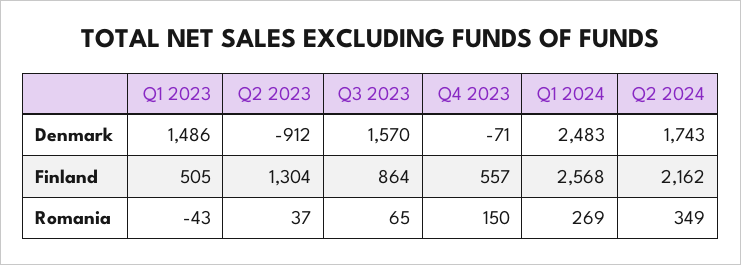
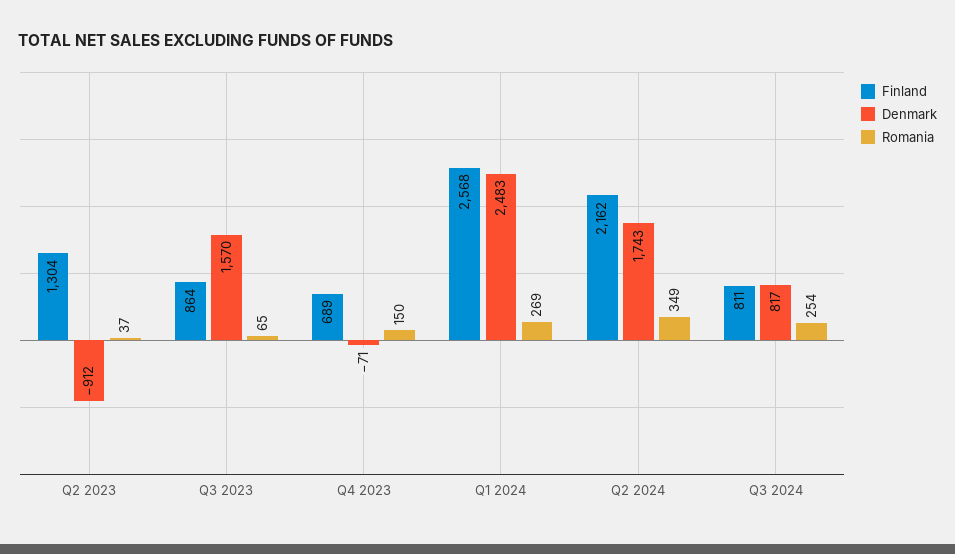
Denmark, Q1 2023: 1486 -> none
Finland, Q1 2023: 505 -> none
Finland, Q4 2023: 557 -> 689
Romania, Q1 2023: -43 -> none
Finland, Q3 2024: none -> 811
Denmark, Q3 2024: none -> 817
Romania, Q3 2024: none -> 254

